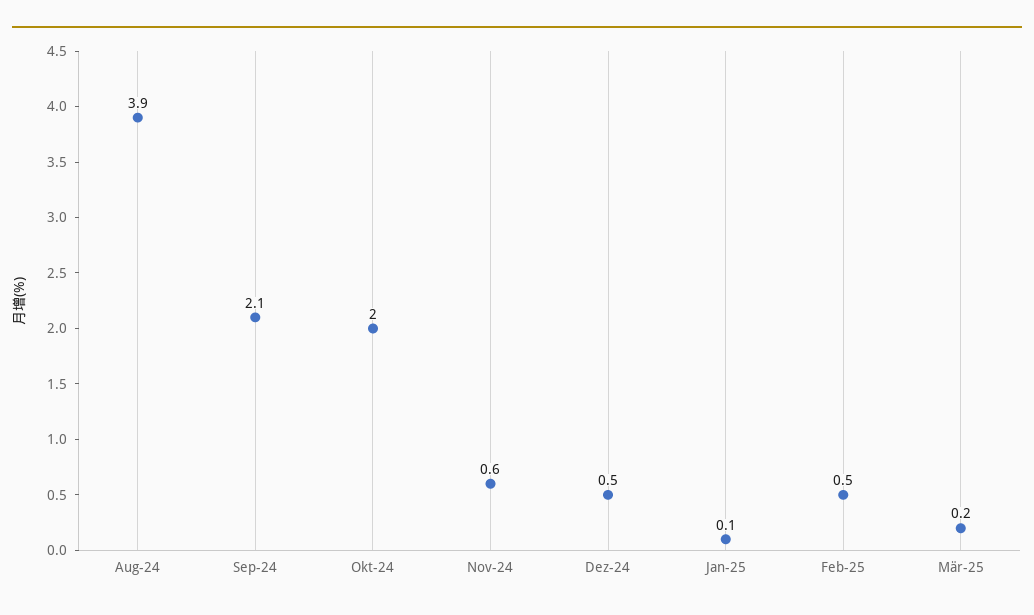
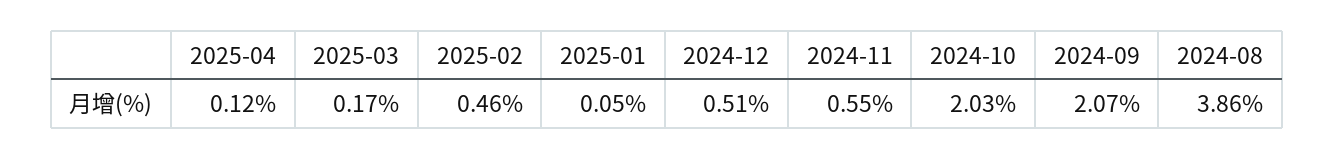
2025-04: none -> 0.12

